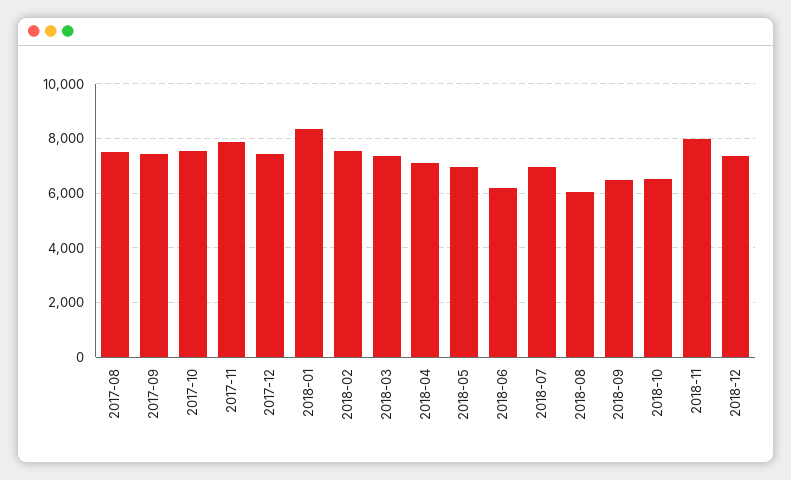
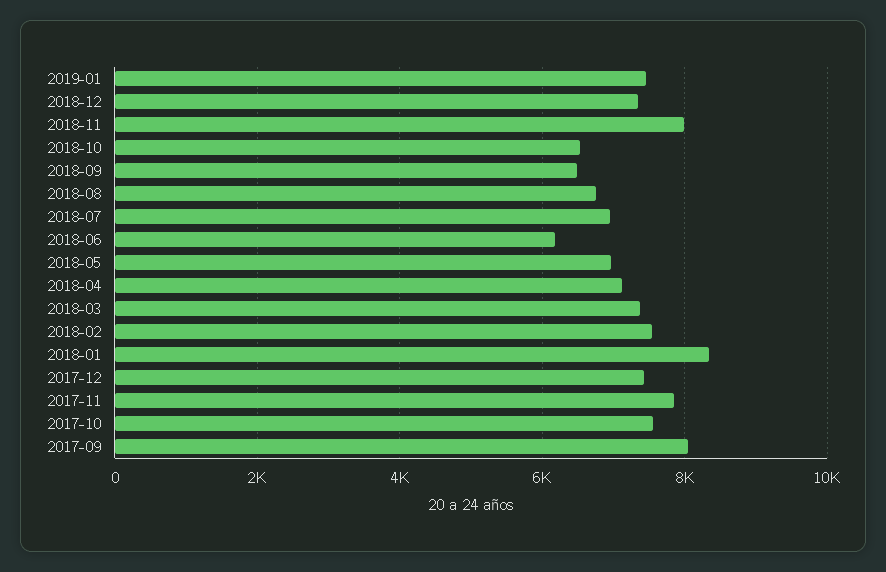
2017-08: 7500 -> none
2017-09: 7500 -> 8000
2018-08: 6000 -> 6800
2019-01: none -> 7400

